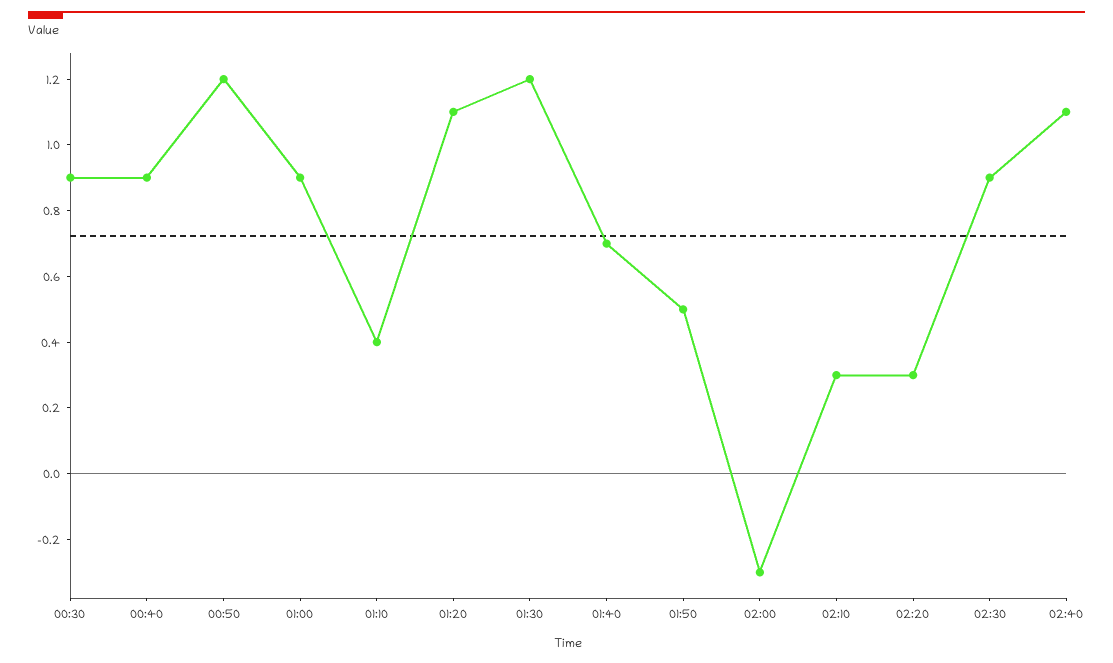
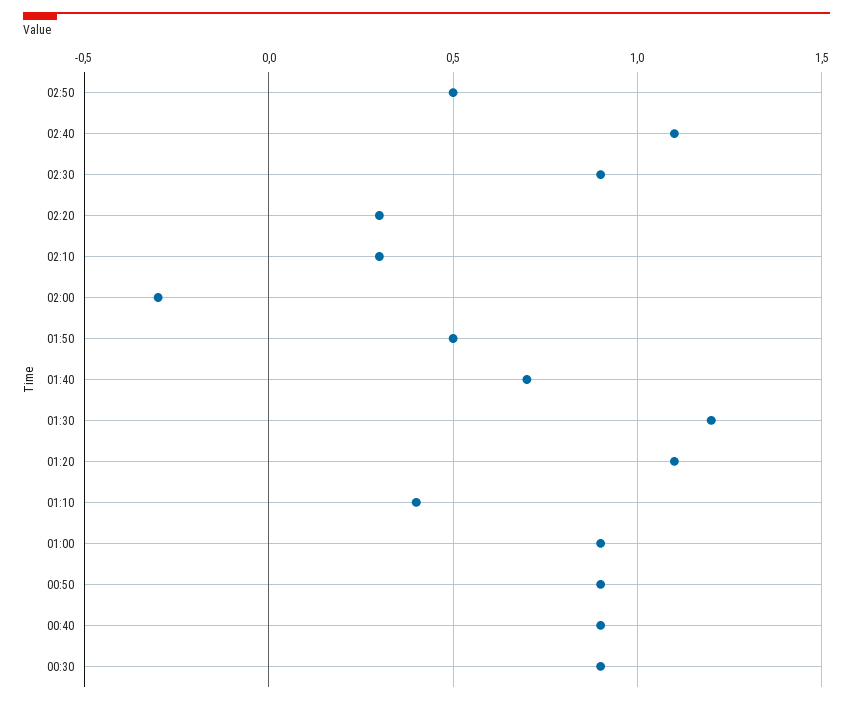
00:50: 1.2 -> 0.9
02:50: none -> 0.5

